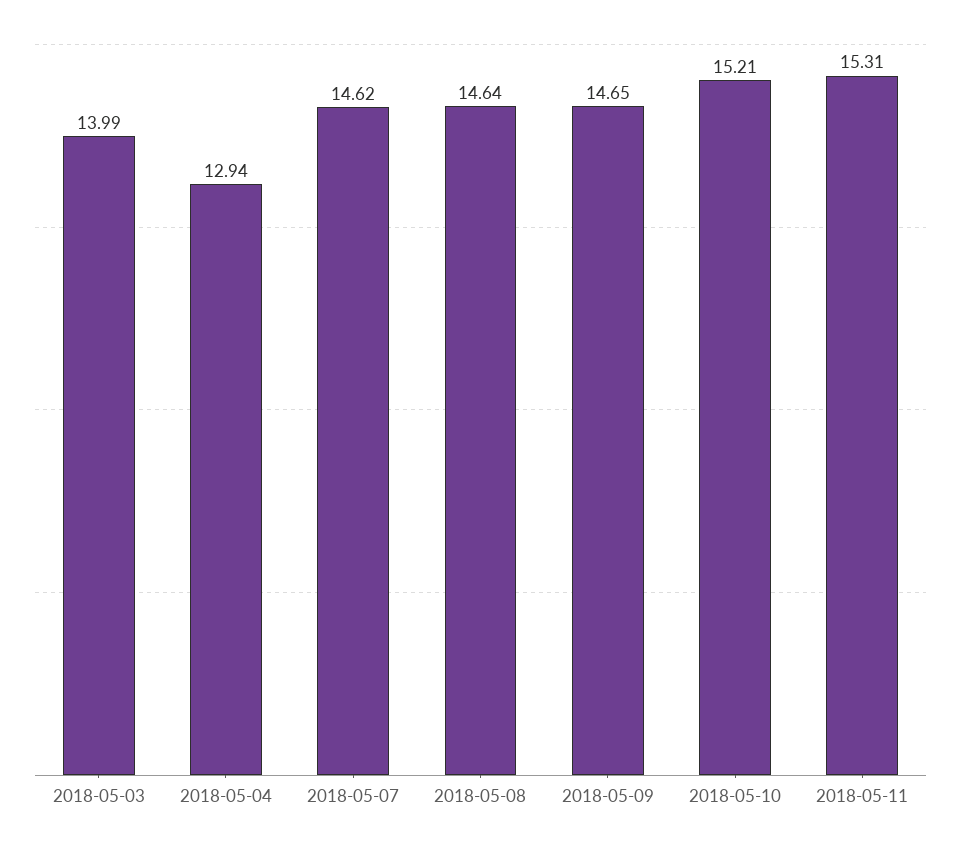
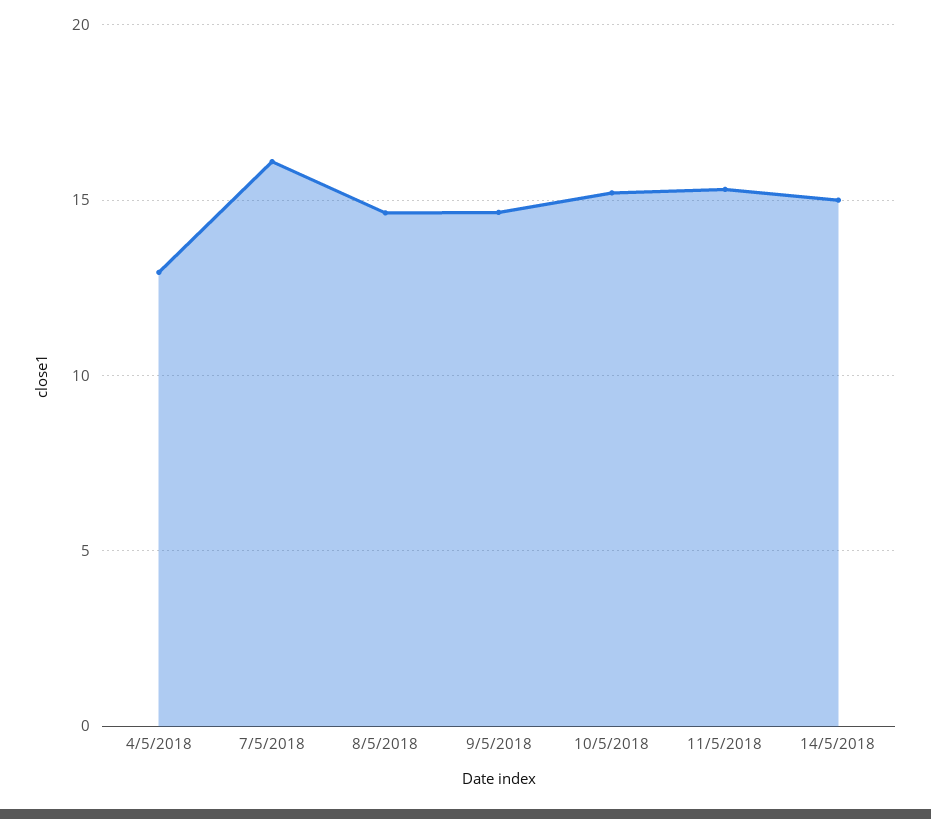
2018-05-03: 13.99 -> none
2018-05-07: 14.62 -> 16
14/5/2018: none -> 15

